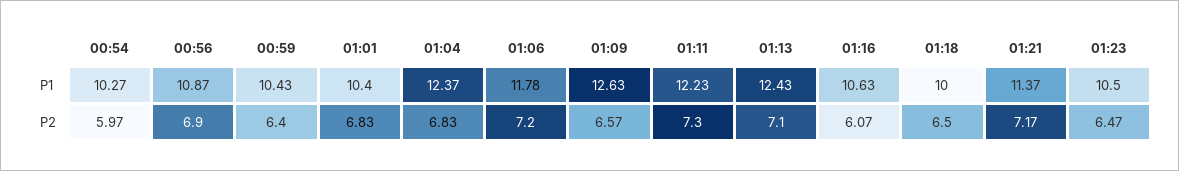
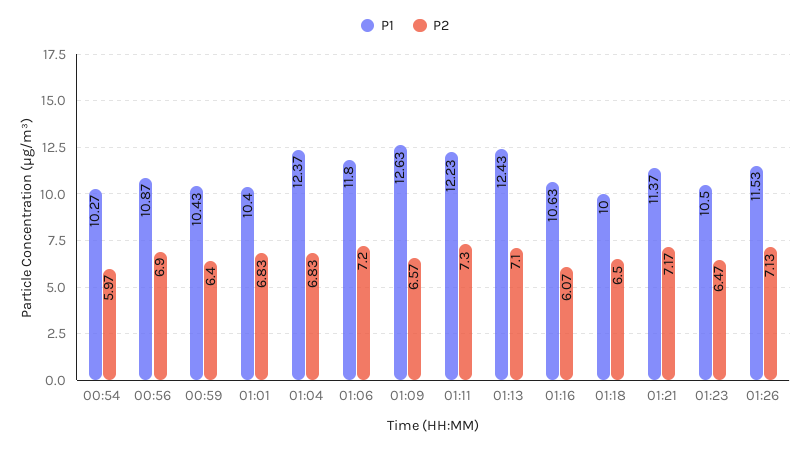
P1, 01:06: 11.78 -> 11.8
P1, 01:26: none -> 11.53
P2, 01:26: none -> 7.13

